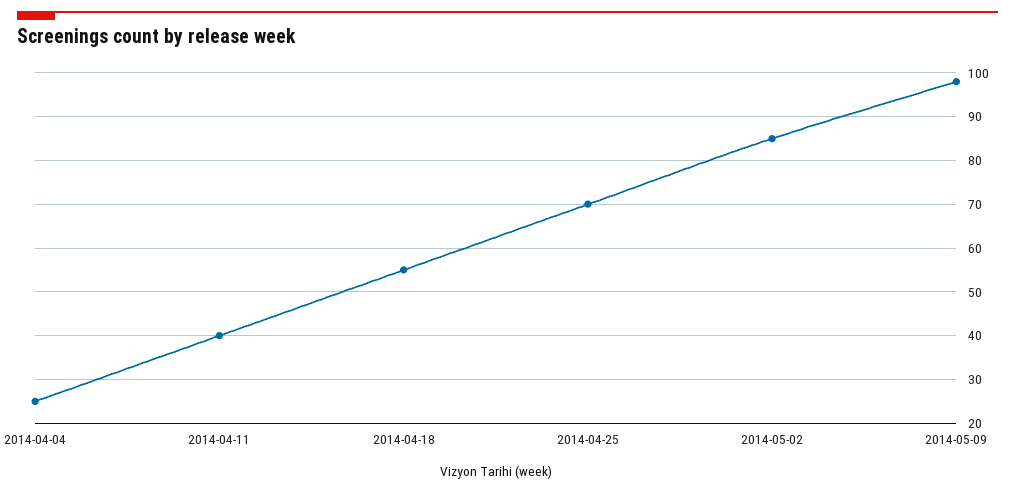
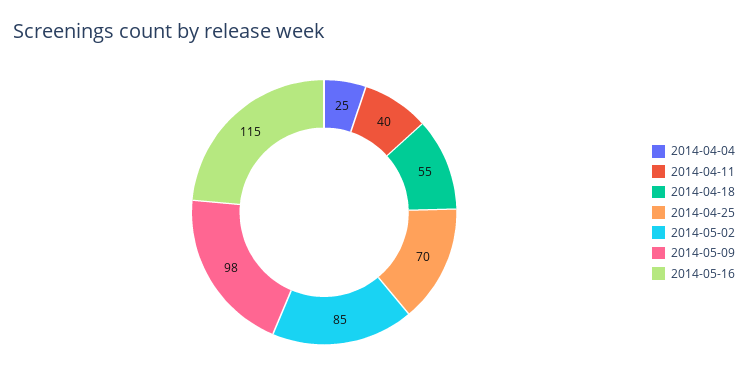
2014-05-16: none -> 115

